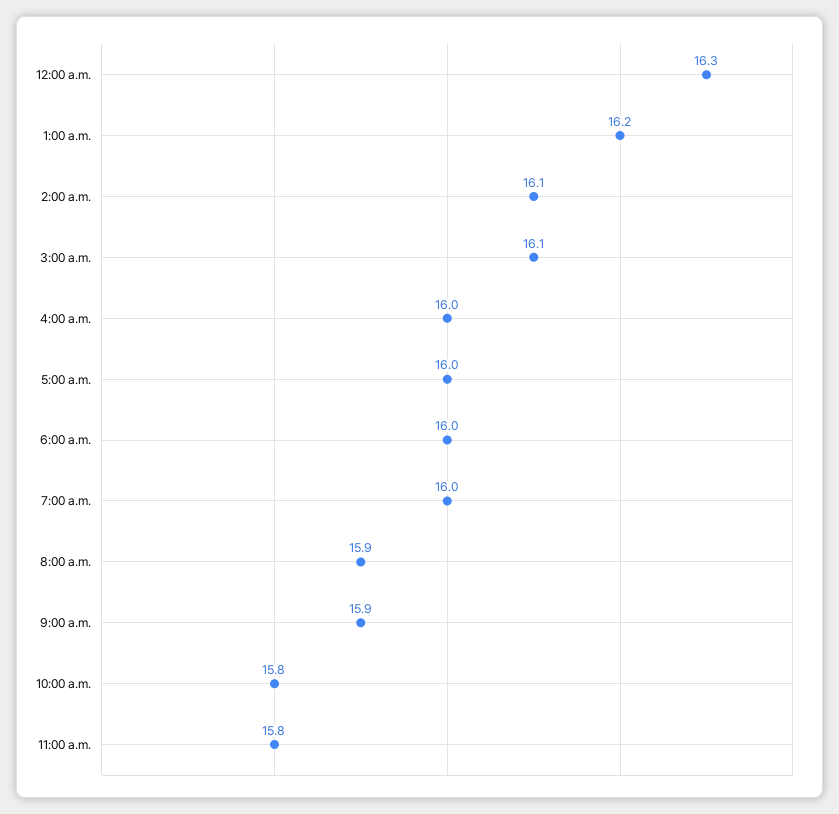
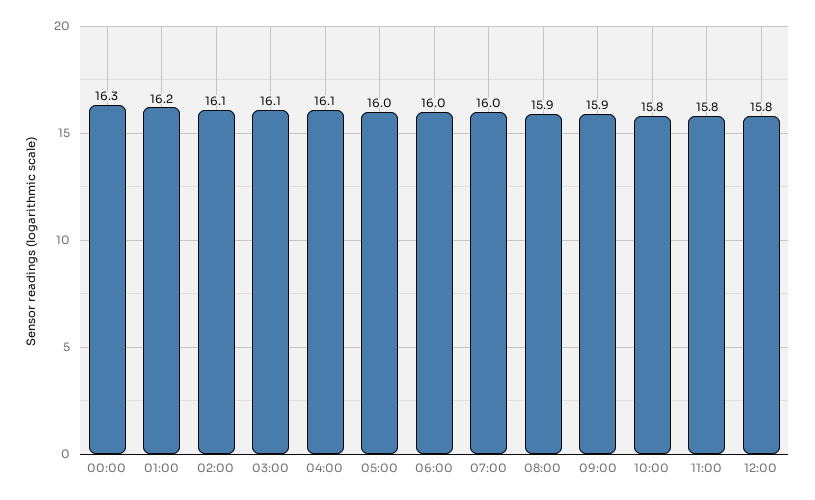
4:00 a.m.: 16 -> 16.1
12:00: none -> 15.8

